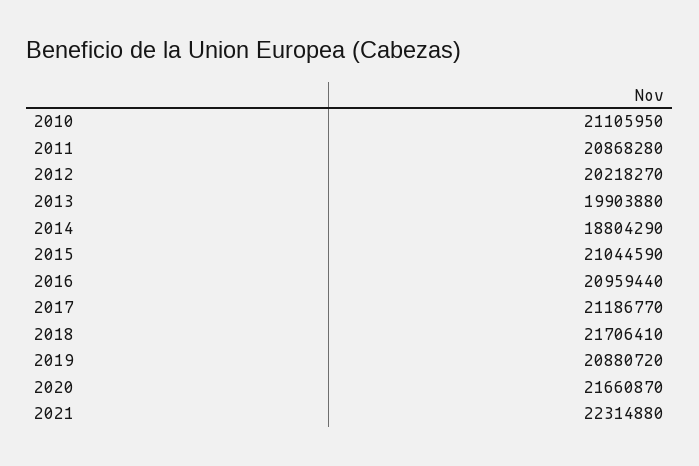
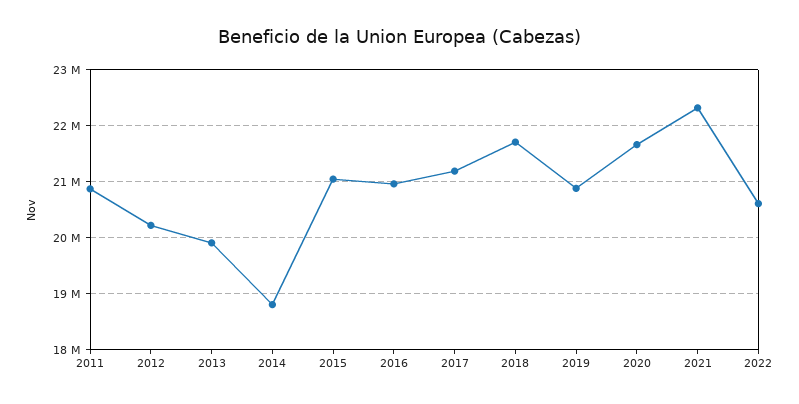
2010: 21105950 -> none
2022: none -> 20600000

